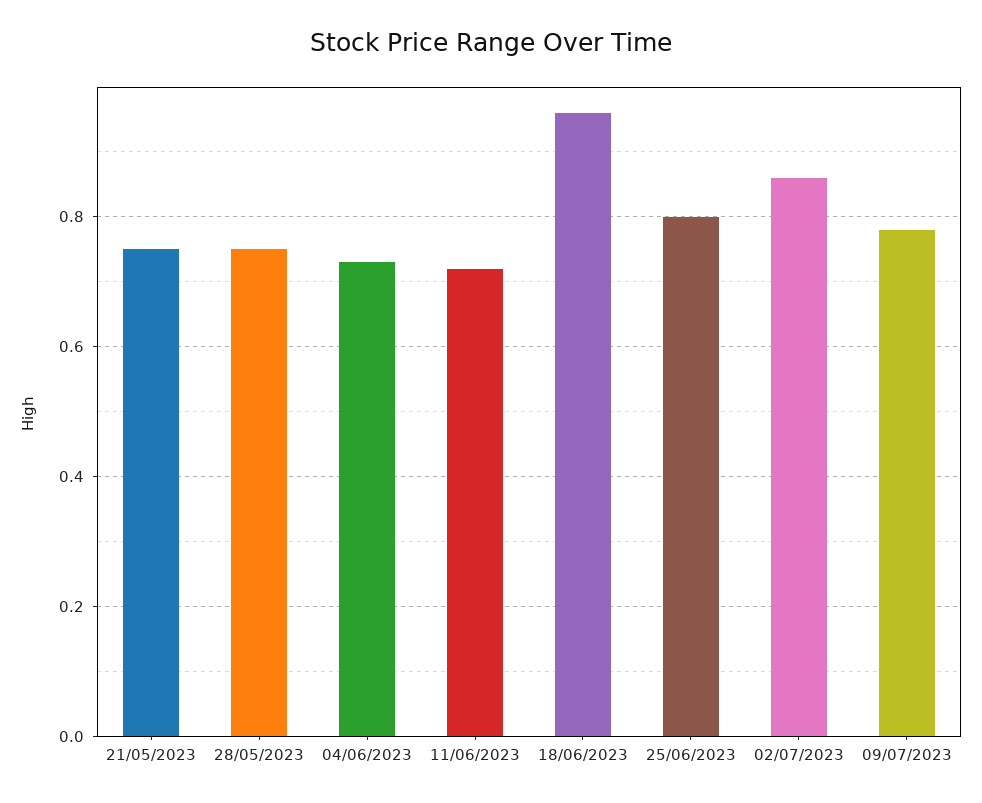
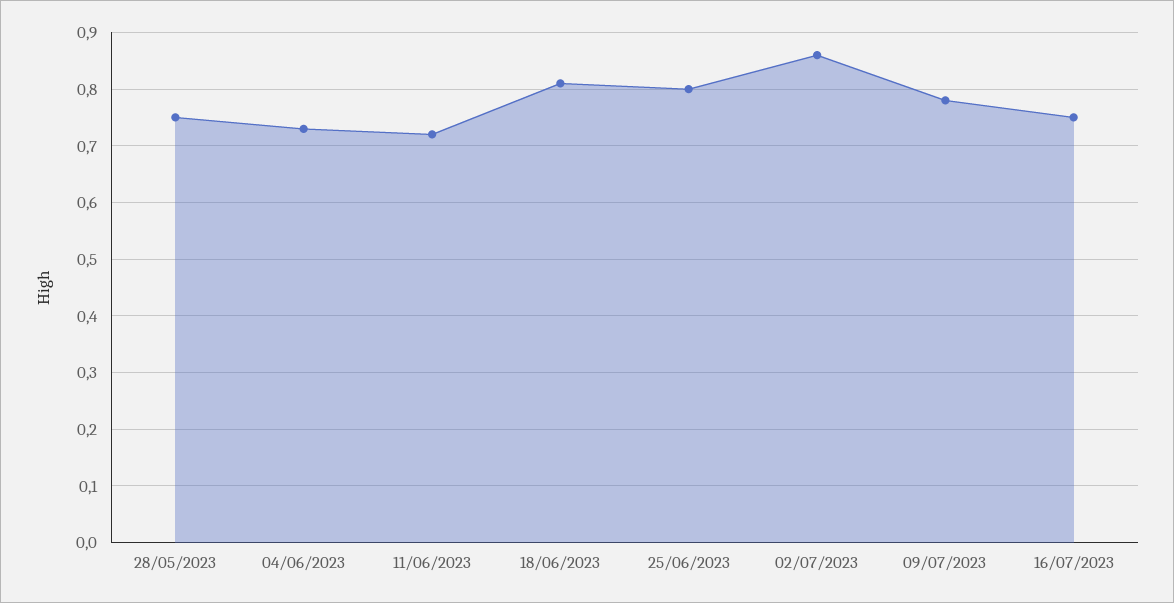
21/05/2023: 0.75 -> none
18/06/2023: 0.95 -> 0.8
16/07/2023: none -> 0.75

